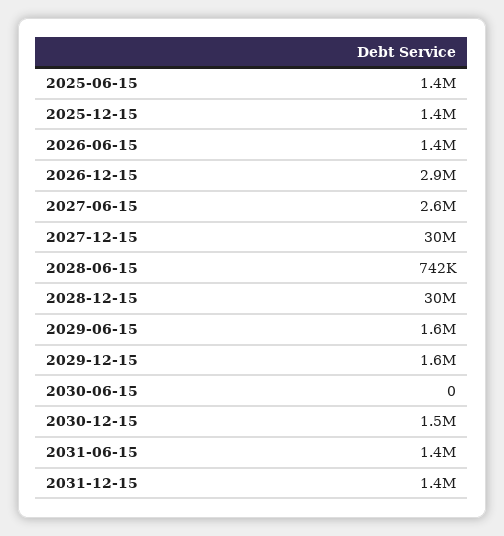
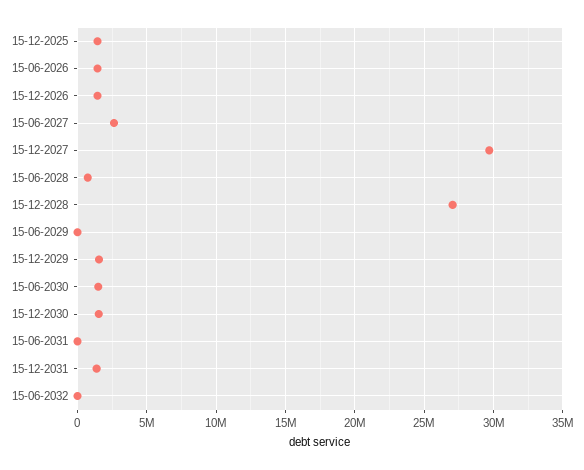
2025-06-15: 1400000 -> none
2026-12-15: 2900000 -> 1500000
2028-12-15: 30000000 -> 27000000
2029-06-15: 1600000 -> 0
2030-06-15: 0 -> 1500000
2031-06-15: 1400000 -> 0
15-06-2032: none -> 0

